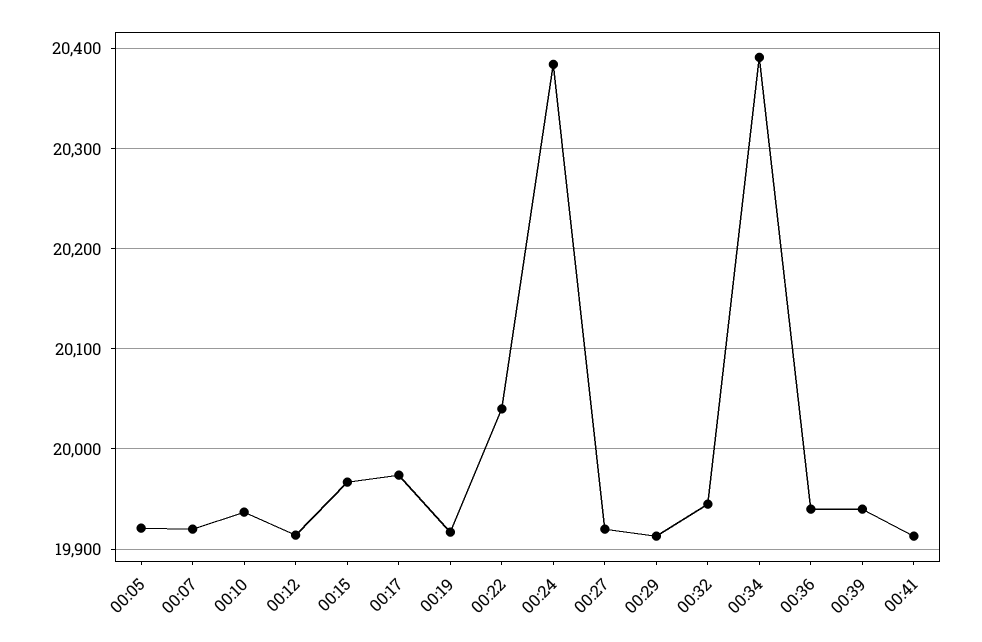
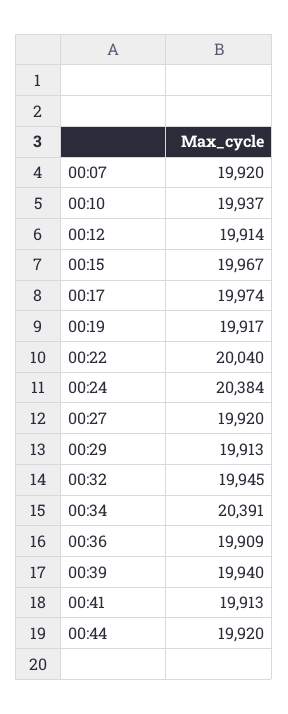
00:05: 19920 -> none
00:36: 19940 -> 19909
00:44: none -> 19920

